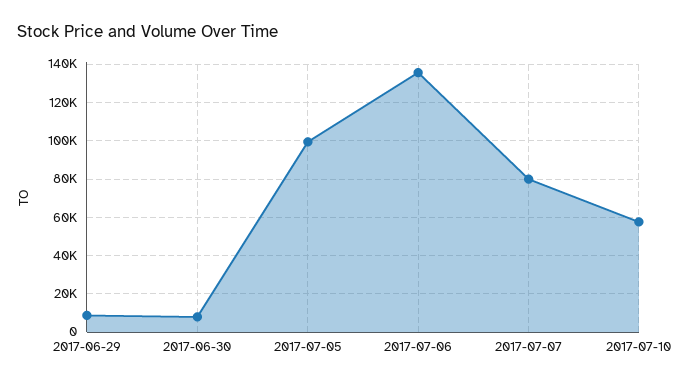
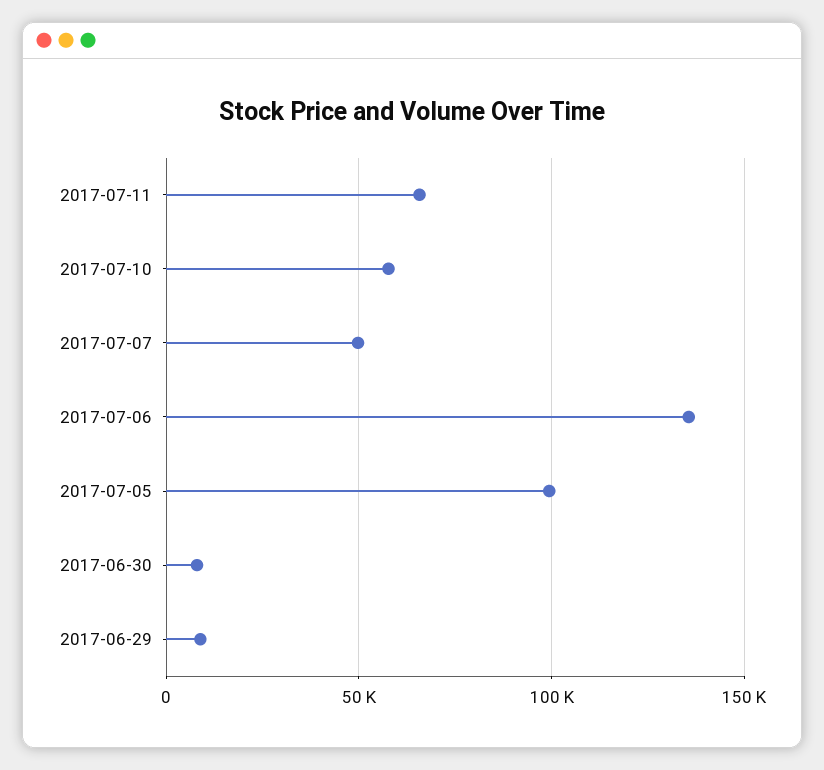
2017-07-07: 80000 -> 50000
2017-07-11: none -> 65000

